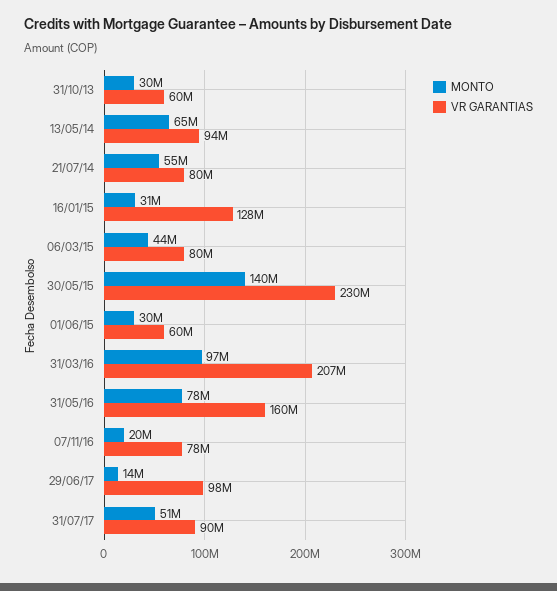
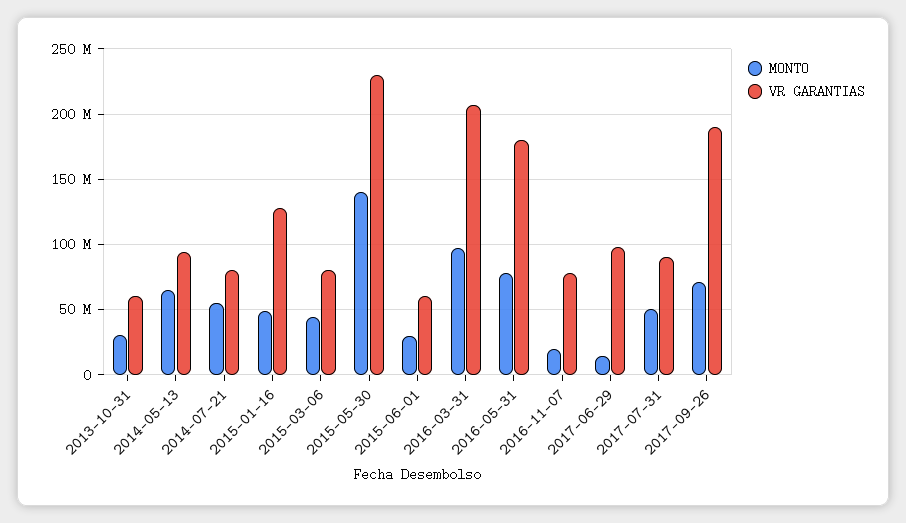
MONTO, 16/01/15: 31000000 -> 50000000
VR GARANTIAS, 31/05/16: 160000000 -> 180000000
MONTO, 2017-09-26: none -> 70000000
VR GARANTIAS, 2017-09-26: none -> 190000000

